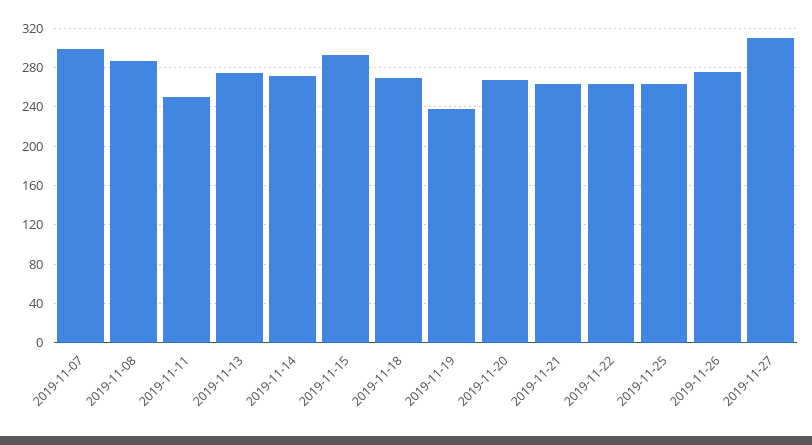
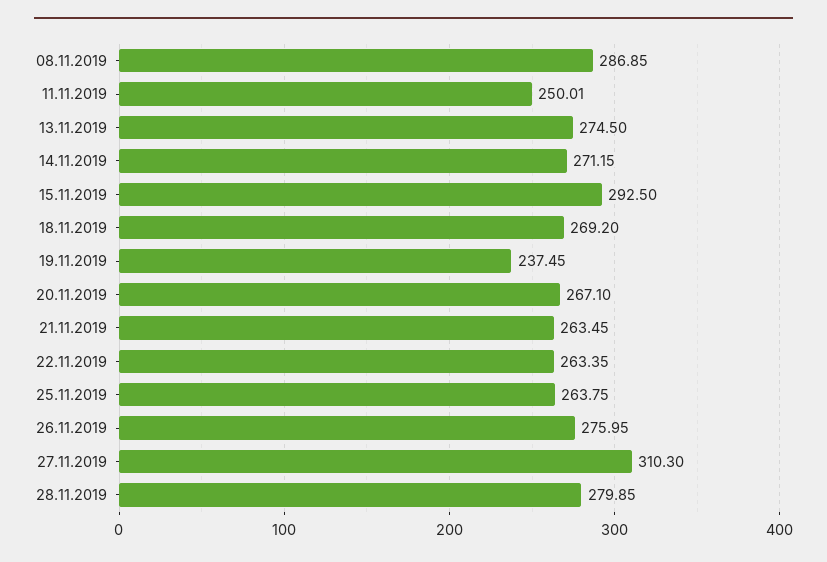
2019-11-07: 300 -> none
28.11.2019: none -> 279.85

